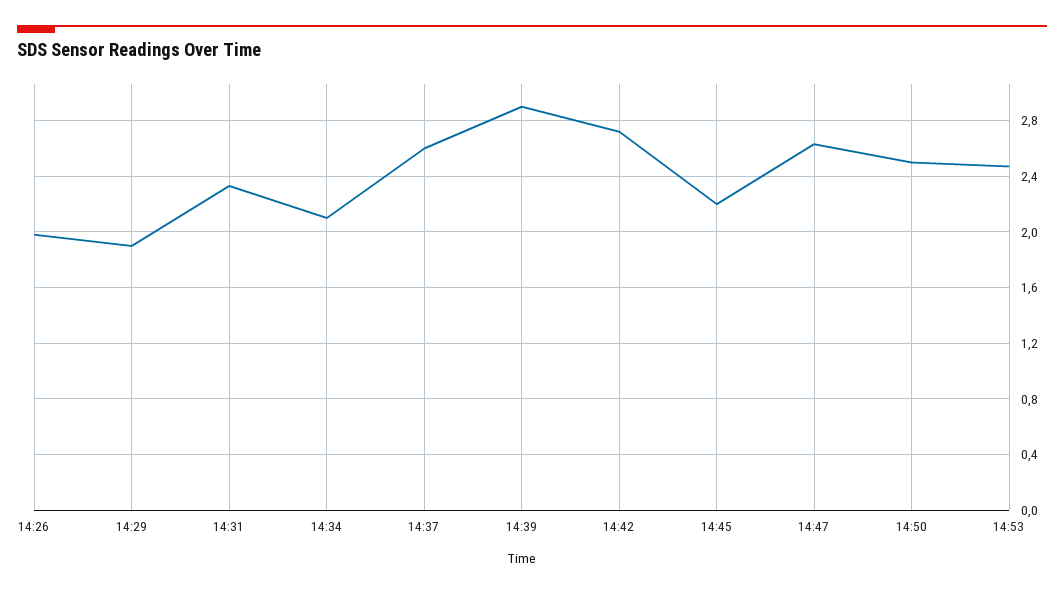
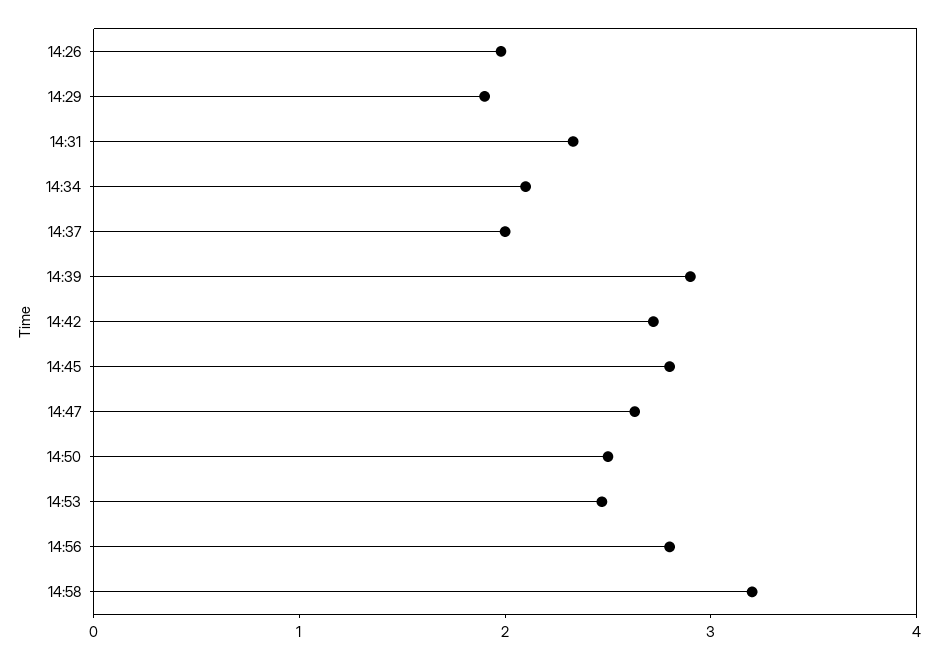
14:37: 2.6 -> 2
14:45: 2.2 -> 2.8
14:56: none -> 2.8
14:58: none -> 3.2

